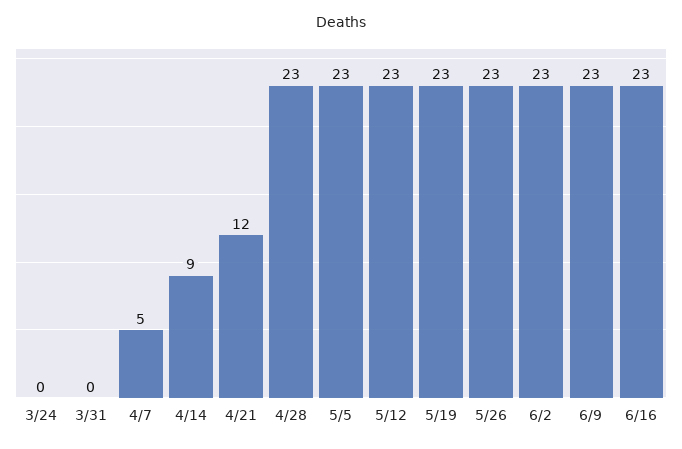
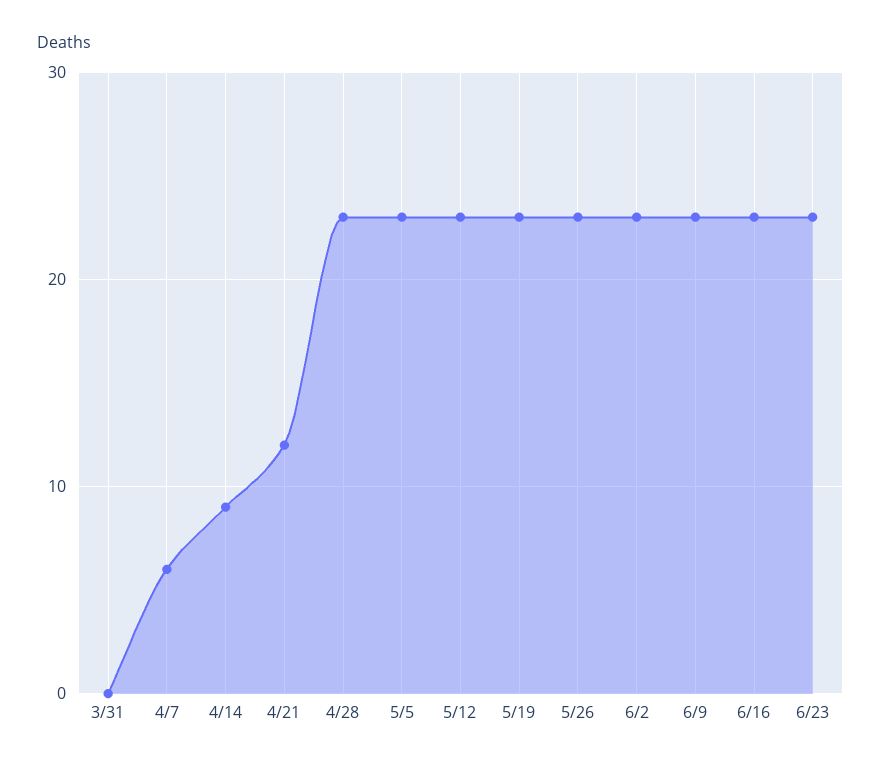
3/24: 0 -> none
4/7: 5 -> 6
6/23: none -> 23

